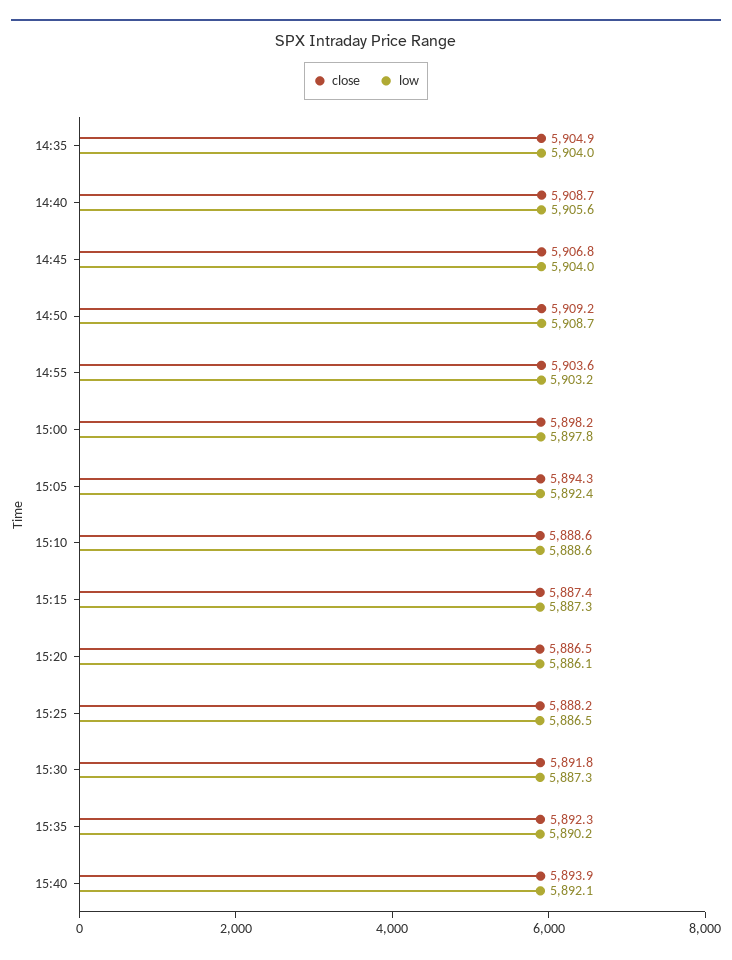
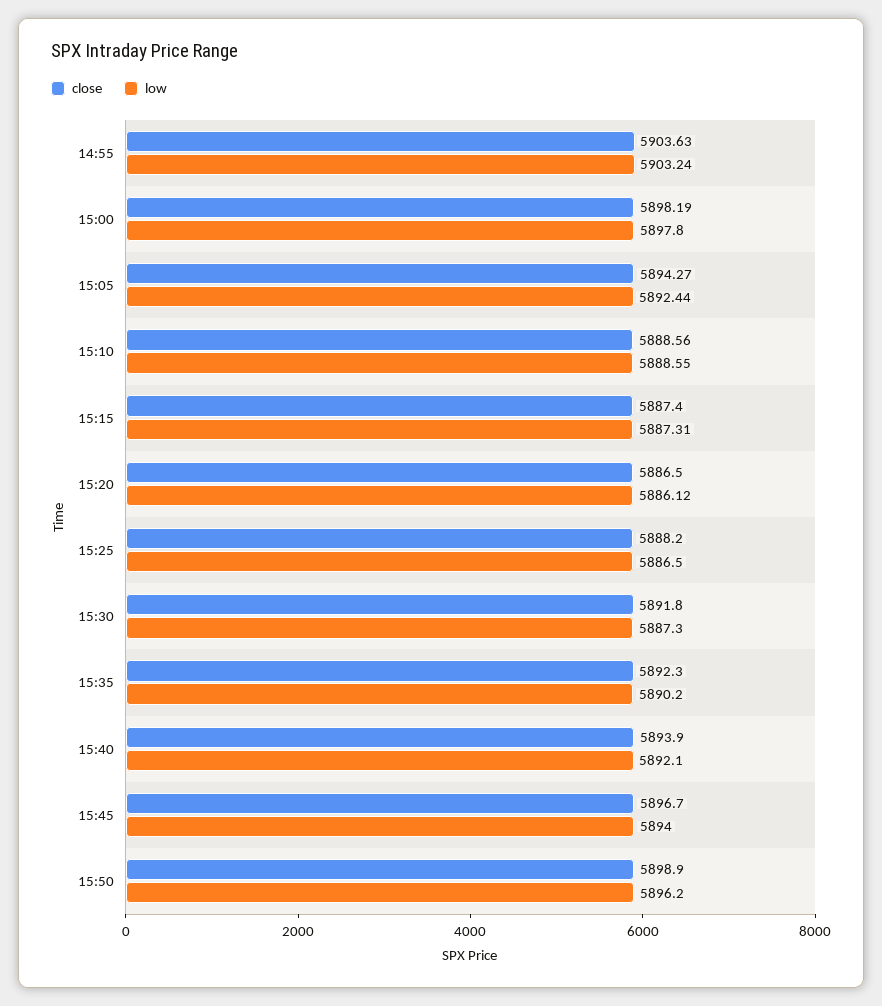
close, 14:35: 5904.9 -> none
low, 14:35: 5904 -> none
close, 14:40: 5908.7 -> none
low, 14:40: 5905.6 -> none
close, 14:45: 5906.8 -> none
low, 14:45: 5904 -> none
close, 14:50: 5909.2 -> none
low, 14:50: 5908.7 -> none
close, 15:45: none -> 5896.7
low, 15:45: none -> 5894
close, 15:50: none -> 5898.9
low, 15:50: none -> 5896.2

